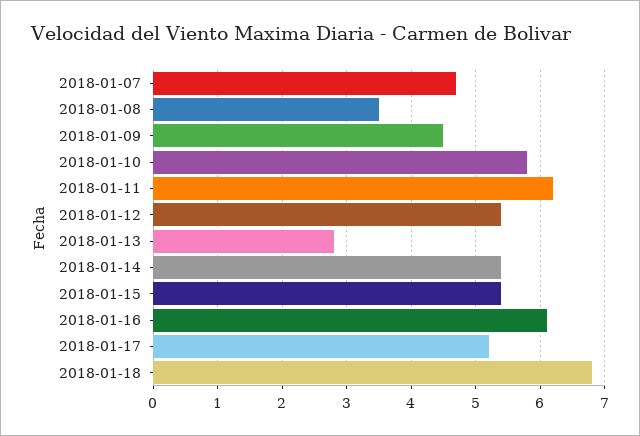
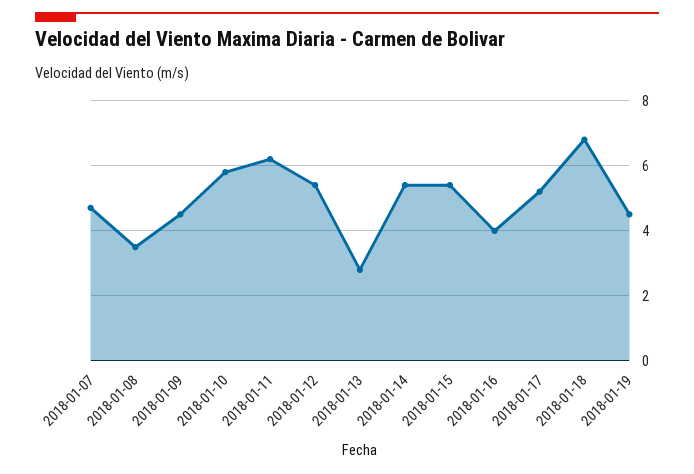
2018-01-16: 6.1 -> 4
2018-01-19: none -> 4.5

